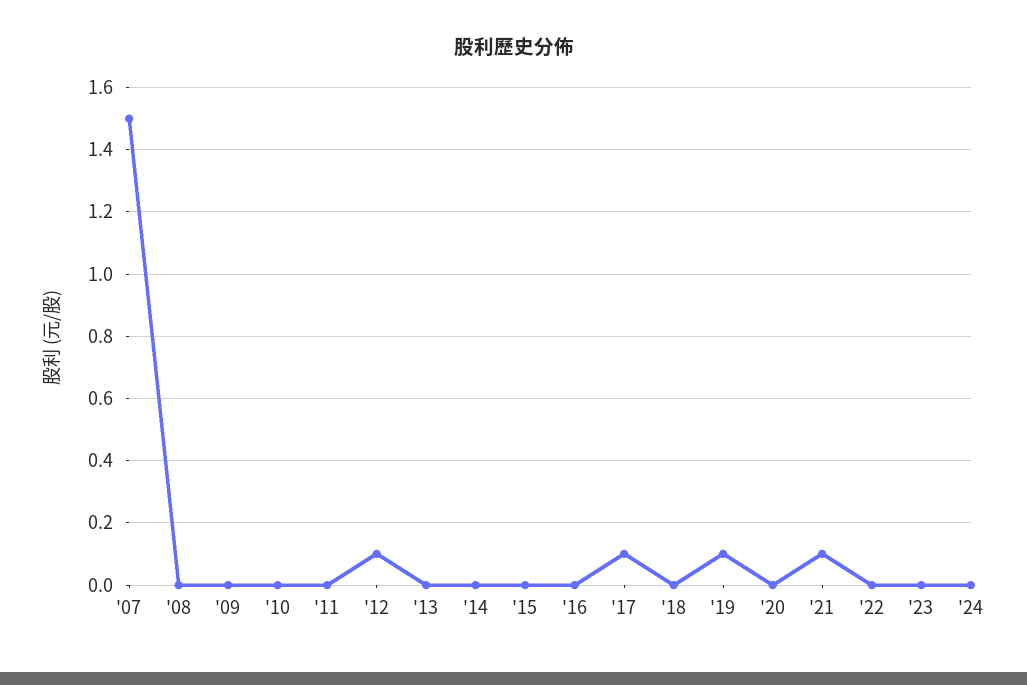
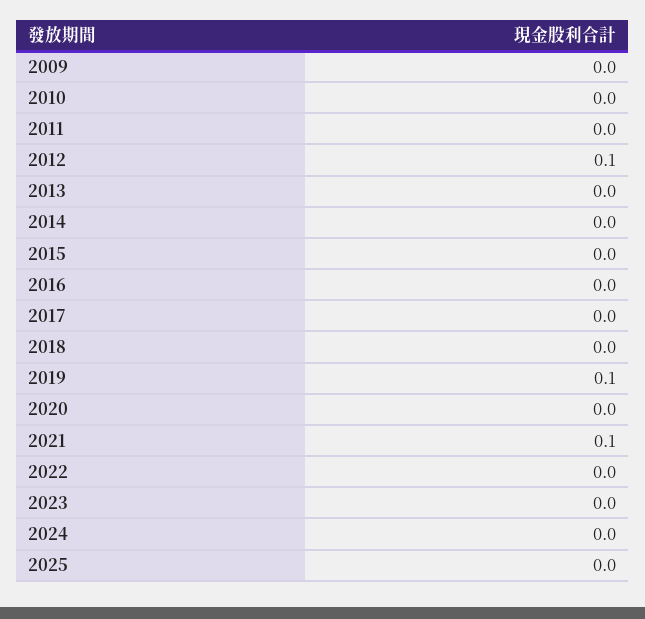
'07: 1.5 -> none
'08: 0 -> none
'17: 0.1 -> 0
2025: none -> 0

